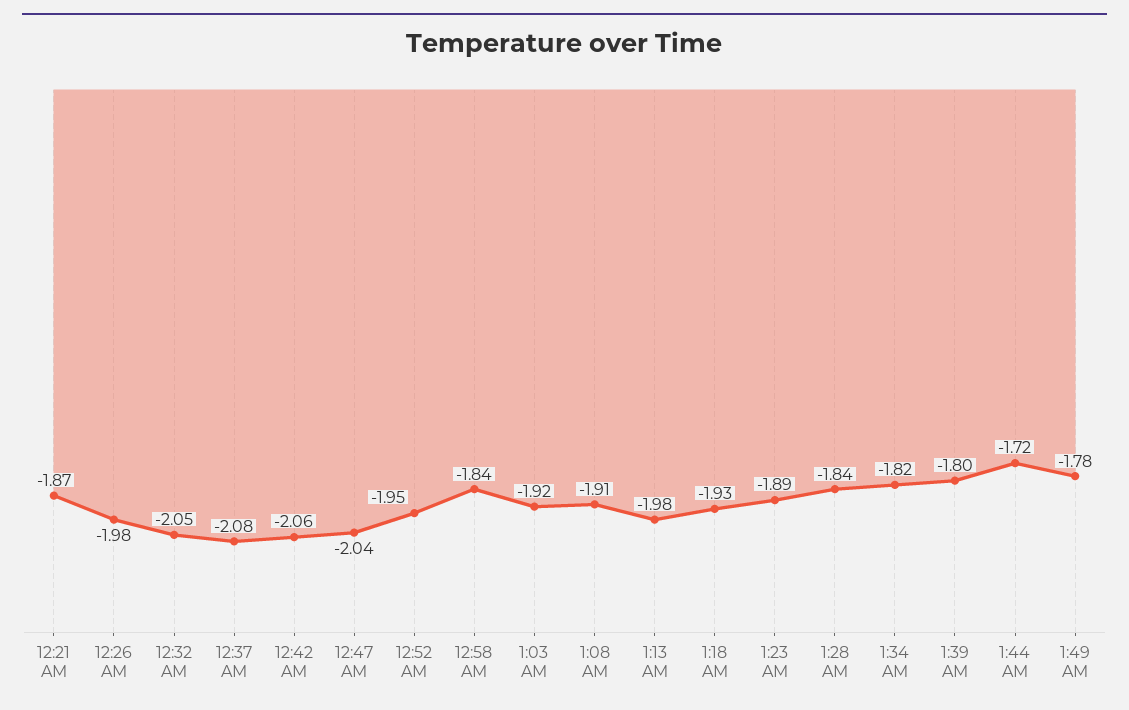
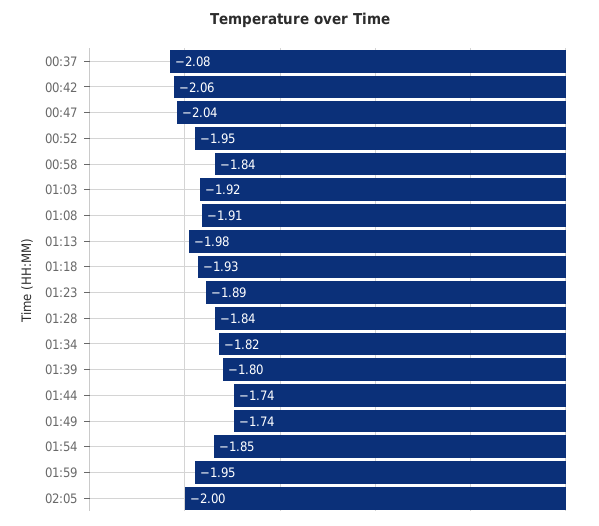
12:21 AM: -1.87 -> none
12:26 AM: -1.98 -> none
12:32 AM: -2.05 -> none
1:44 AM: -1.72 -> -1.74
1:49 AM: -1.78 -> -1.74
01:54: none -> -1.85
01:59: none -> -1.95
02:05: none -> -2

